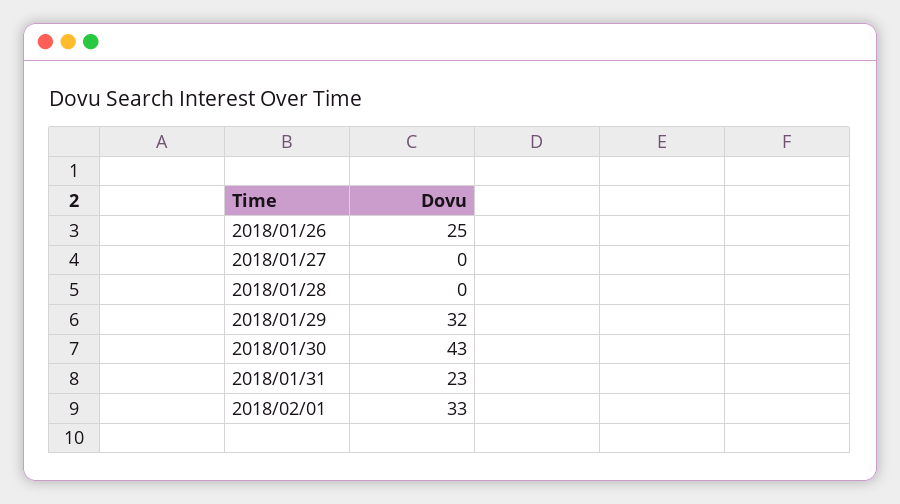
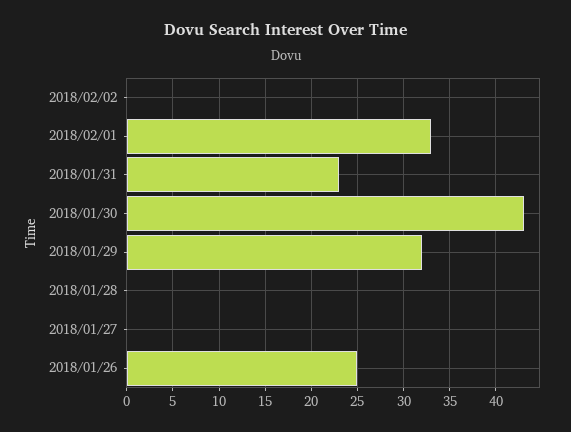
2018/02/02: none -> 0

